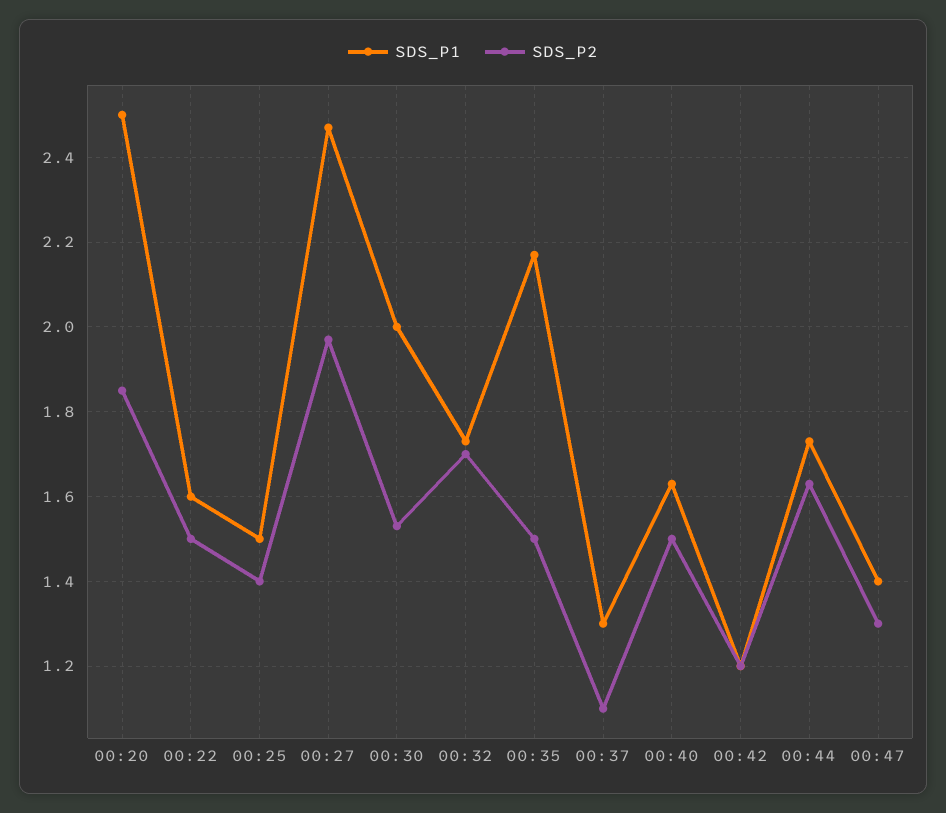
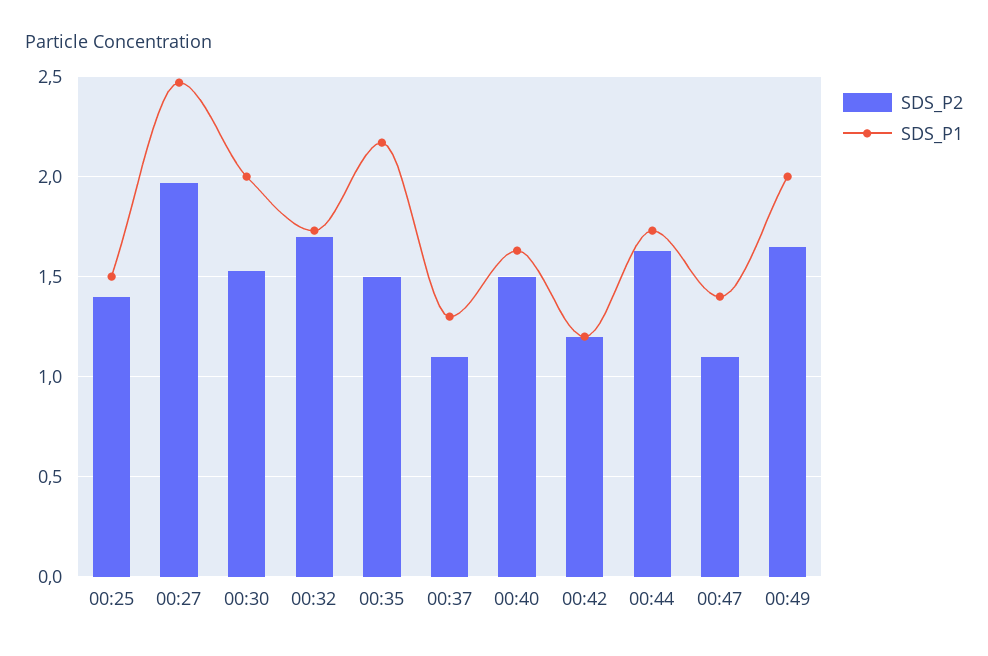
SDS_P1, 00:20: 2.5 -> none
SDS_P2, 00:20: 1.85 -> none
SDS_P1, 00:22: 1.6 -> none
SDS_P2, 00:22: 1.5 -> none
SDS_P2, 00:47: 1.3 -> 1.1
SDS_P2, 00:49: none -> 1.65
SDS_P1, 00:49: none -> 2

